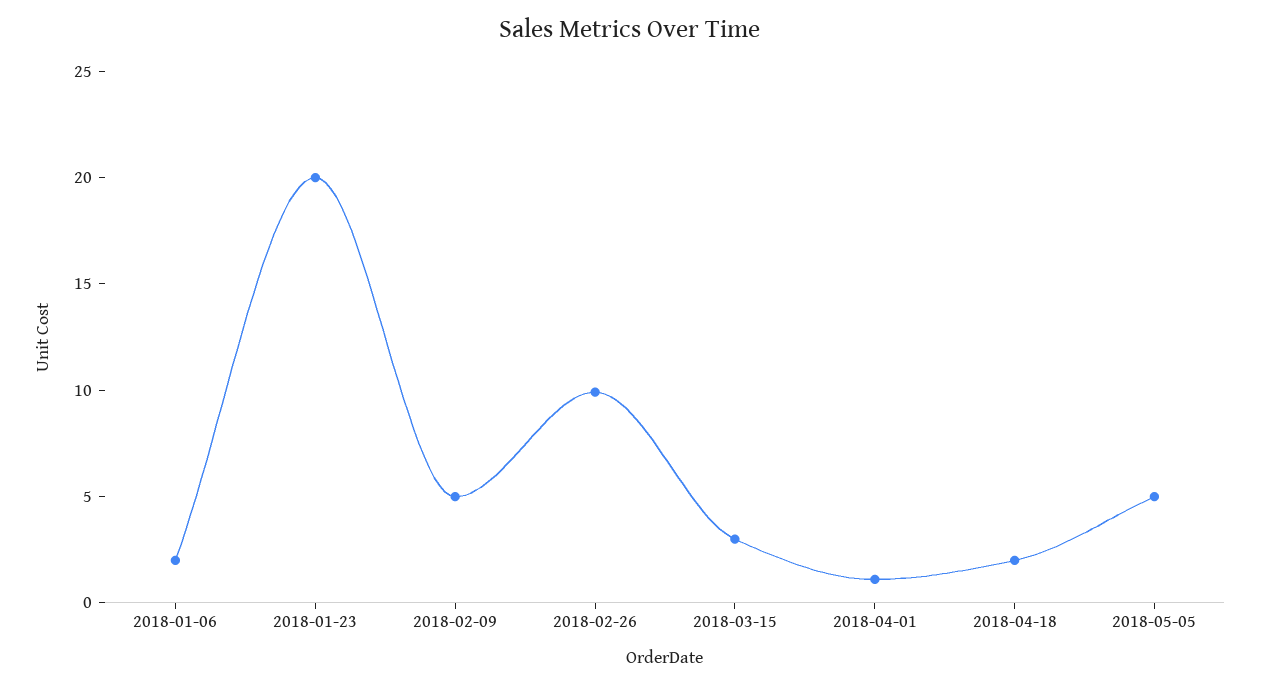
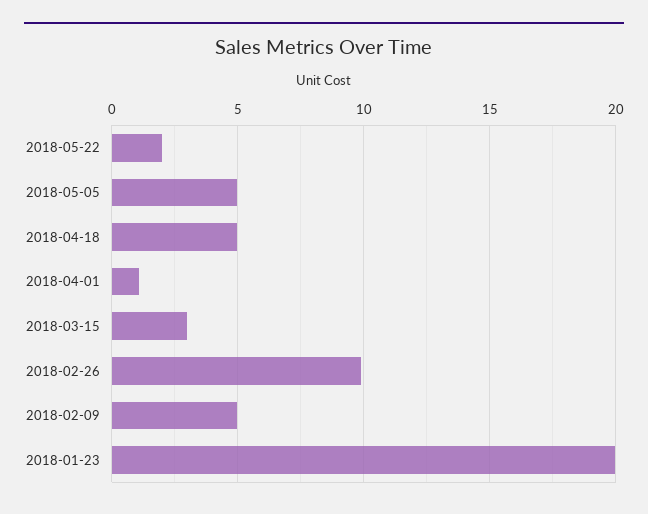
2018-01-06: 2 -> none
2018-04-18: 2 -> 5
2018-05-22: none -> 2

